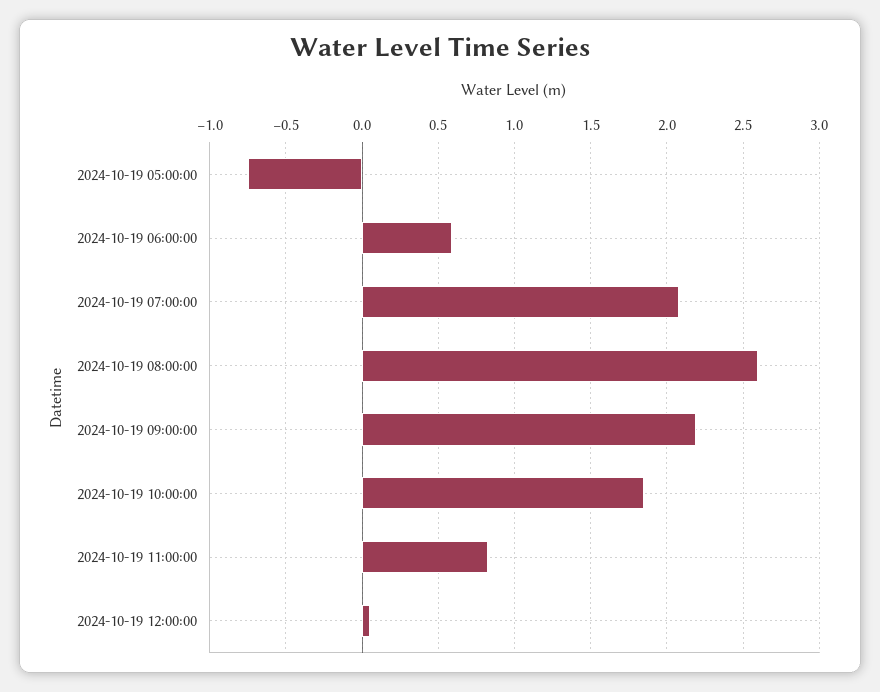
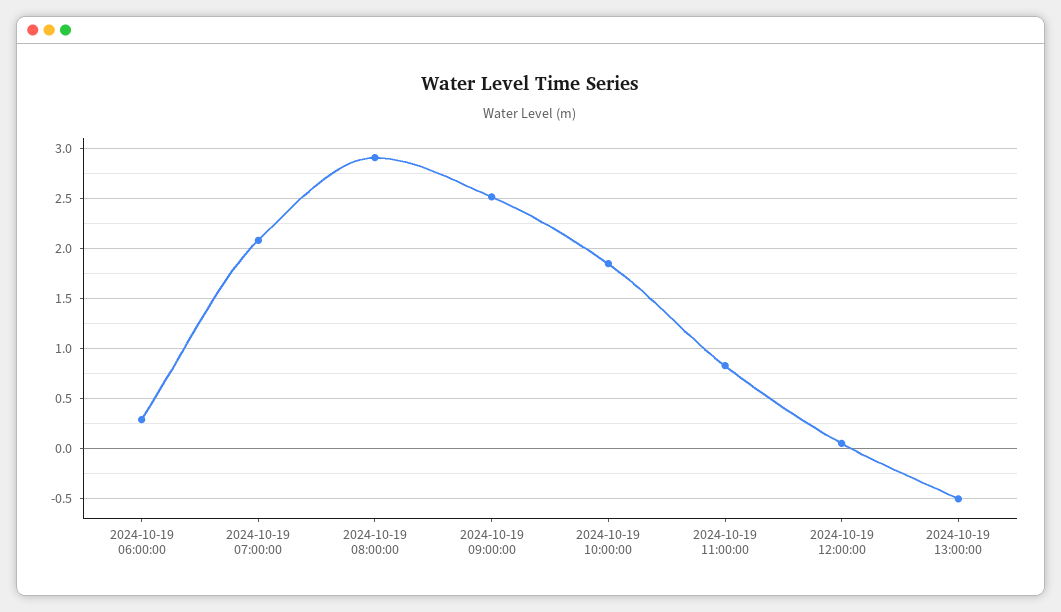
2024-10-19 05:00:00: -0.75 -> none
2024-10-19 06:00:00: 0.6 -> 0.3
2024-10-19 08:00:00: 2.6 -> 2.9
2024-10-19 09:00:00: 2.2 -> 2.5
2024-10-19 13:00:00: none -> -0.5

